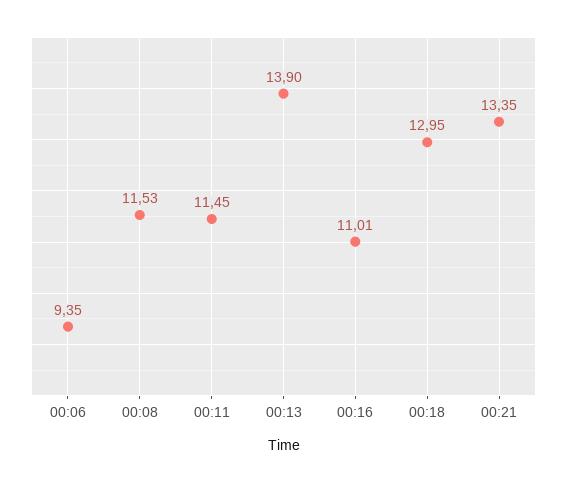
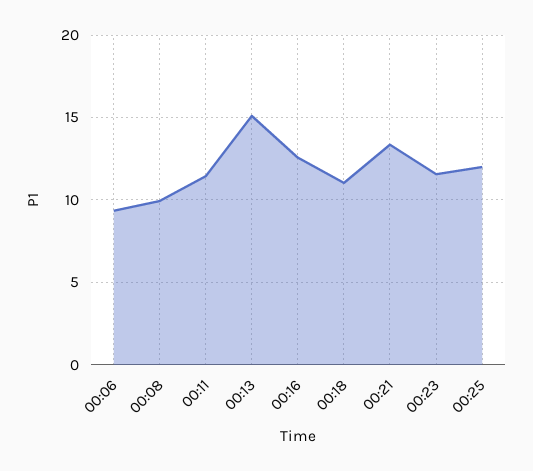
00:08: 11.53 -> 10
00:13: 13.9 -> 15
00:16: 11.01 -> 12.5
00:18: 12.95 -> 11
00:23: none -> 11.5
00:25: none -> 12

